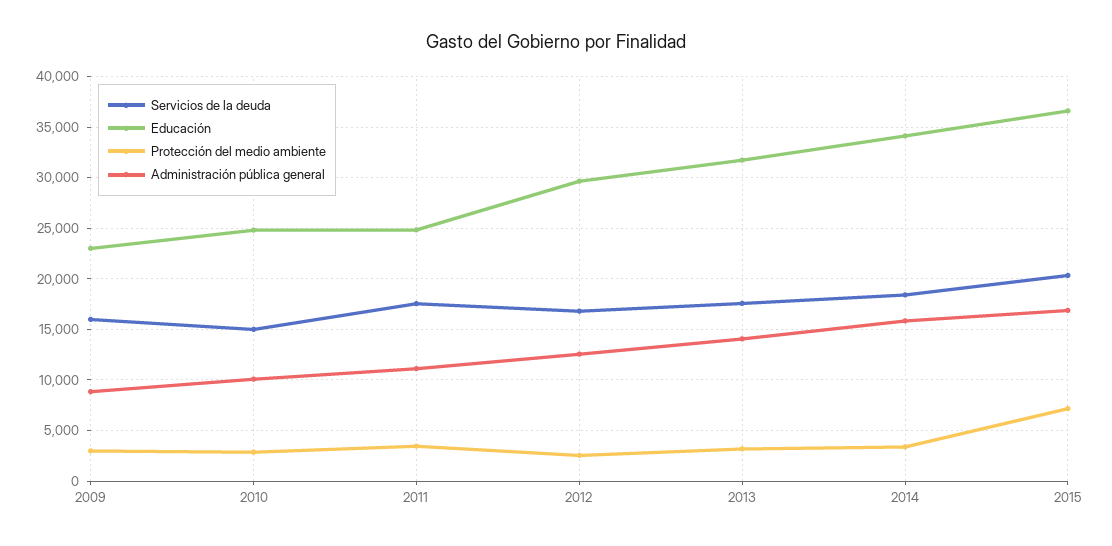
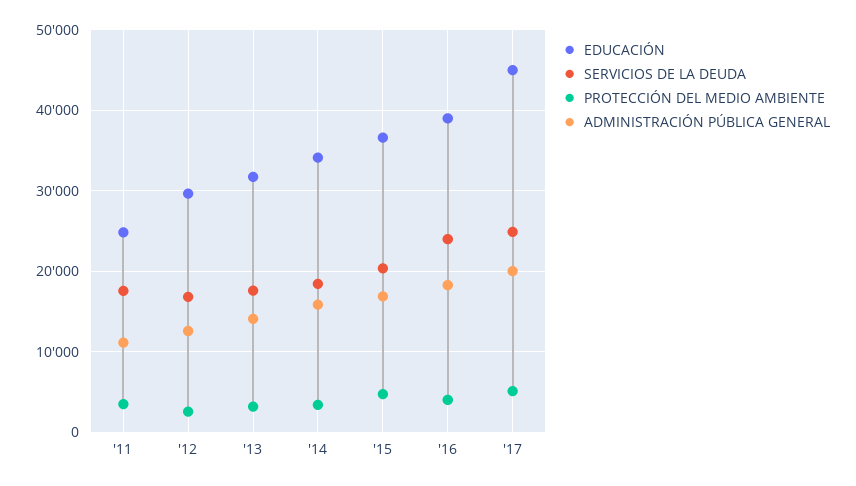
Servicios de la deuda, 2009: 16000 -> none
Educación, 2009: 23000 -> none
Protección del medio ambiente, 2009: 3000 -> none
Administración pública general, 2009: 9000 -> none
Servicios de la deuda, 2010: 15000 -> none
Educación, 2010: 25000 -> none
Protección del medio ambiente, 2010: 3000 -> none
Administración pública general, 2010: 10000 -> none
Protección del medio ambiente, 2015: 7000 -> 5000
Educación, '16: none -> 39000
Servicios de la deuda, '16: none -> 24000
Protección del medio ambiente, '16: none -> 4000
Administración pública general, '16: none -> 18000
Educación, '17: none -> 45000
Servicios de la deuda, '17: none -> 25000
Protección del medio ambiente, '17: none -> 5000
Administración pública general, '17: none -> 20000

